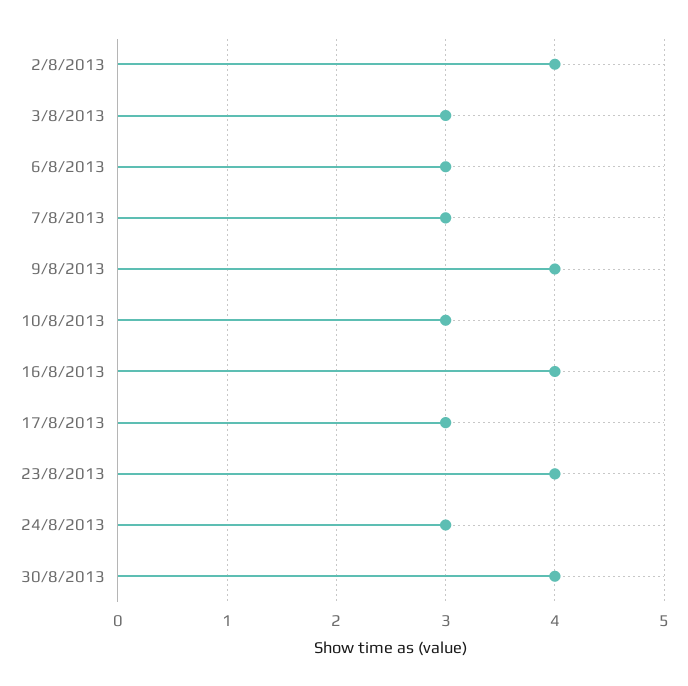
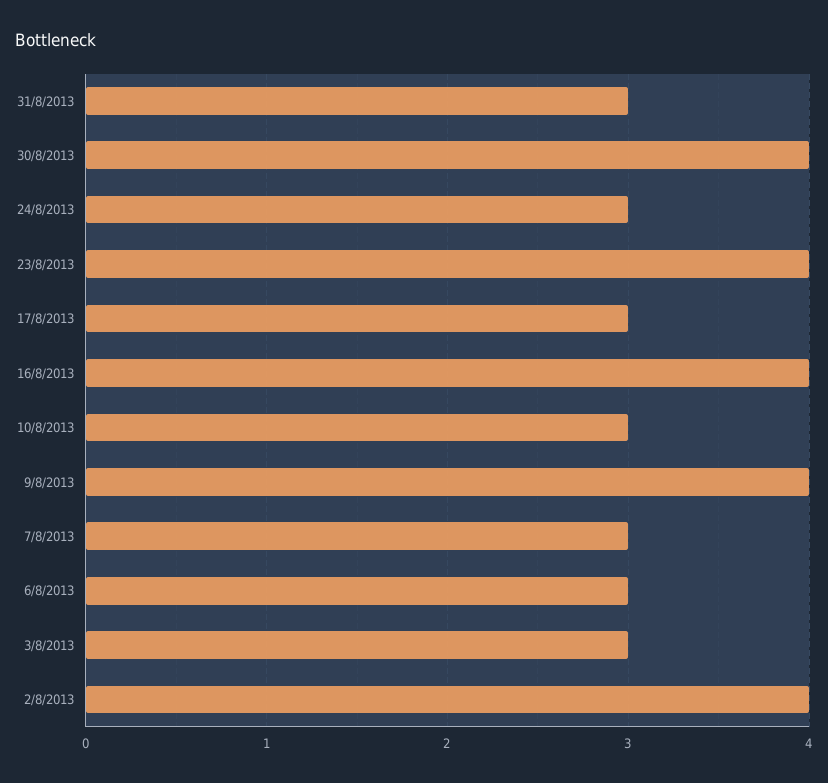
31/8/2013: none -> 3

